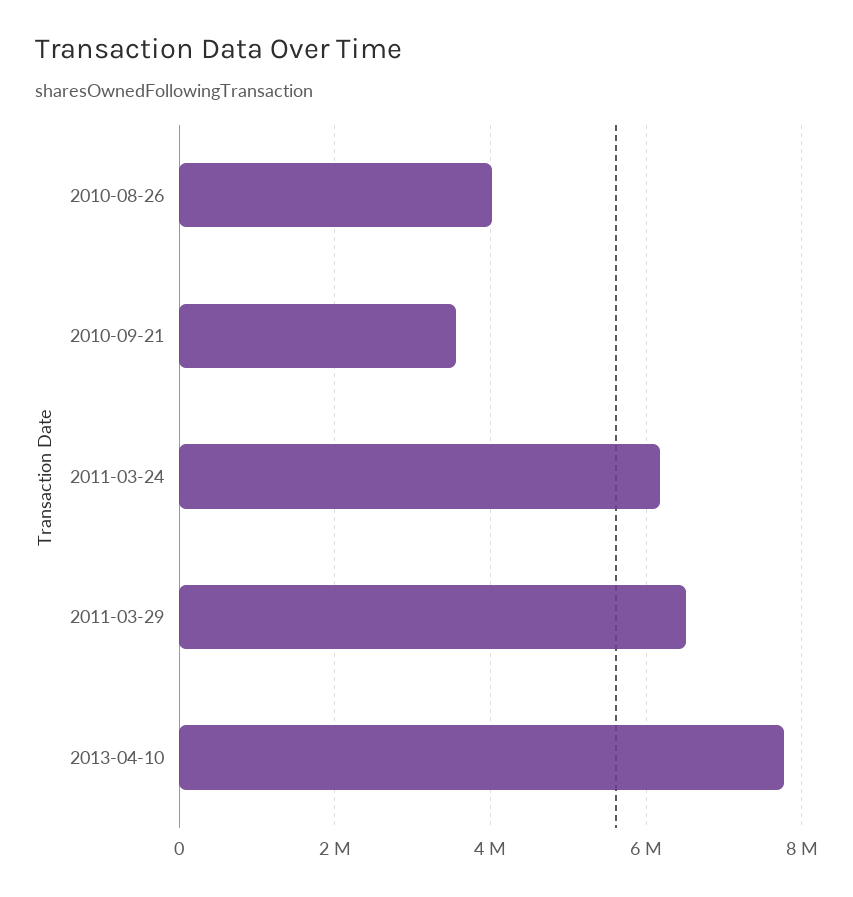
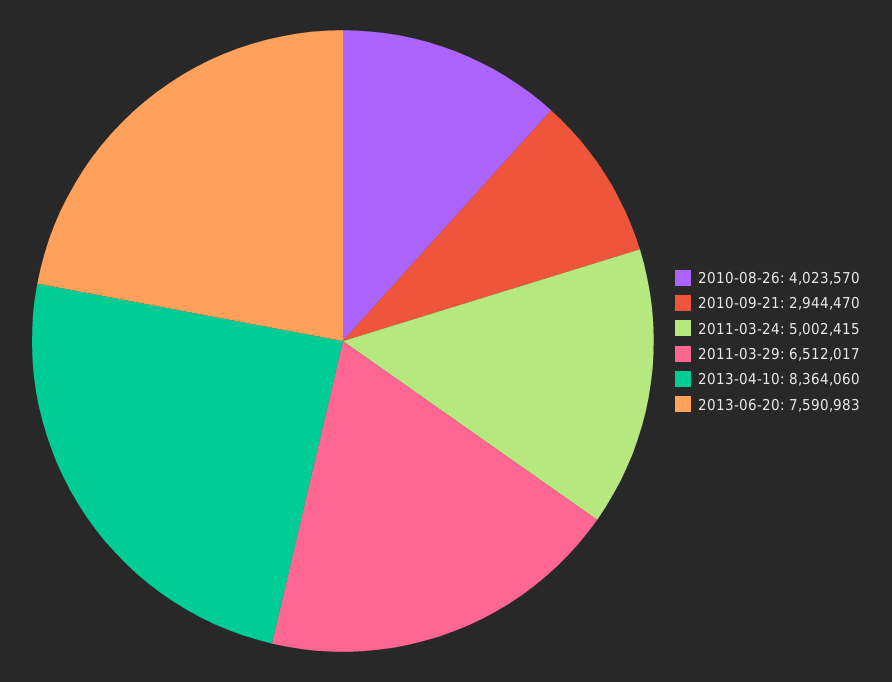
2010-09-21: 3600000 -> 2944470
2011-03-24: 6200000 -> 5002415
2013-04-10: 7800000 -> 8364060
2013-06-20: none -> 7590983

